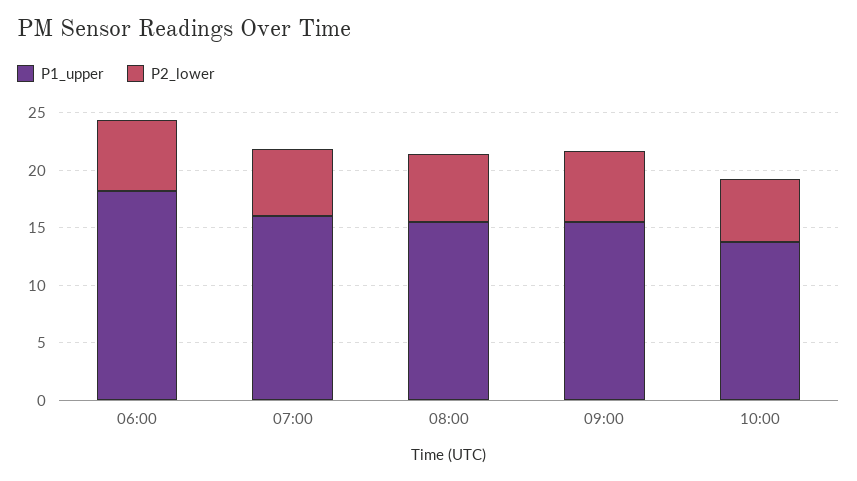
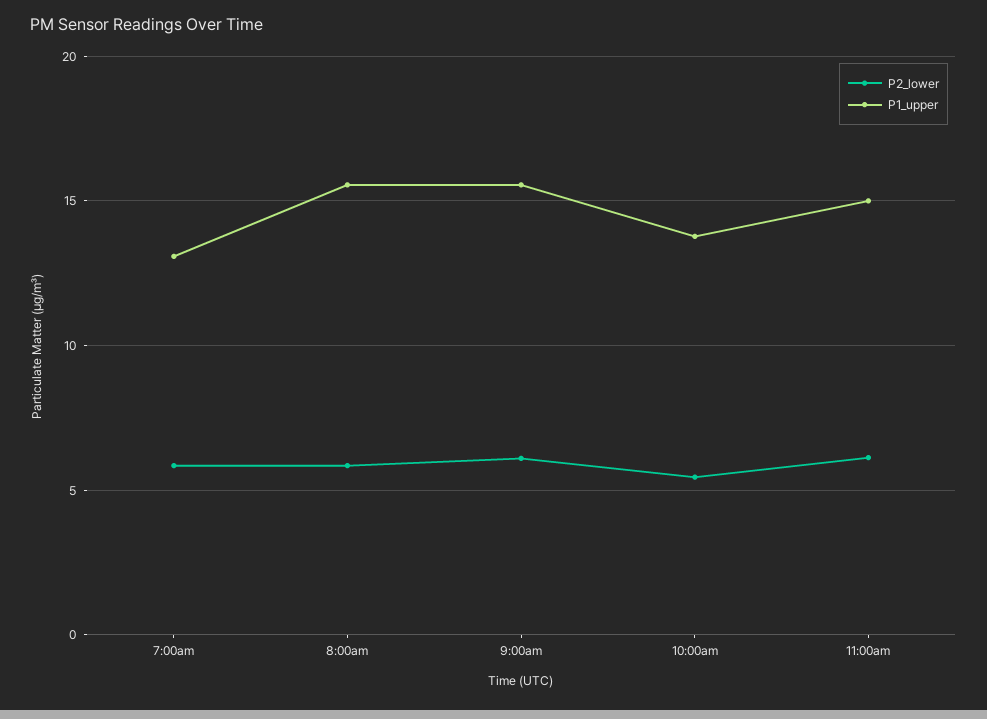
P1_upper, 06:00: 18 -> none
P2_lower, 06:00: 6 -> none
P1_upper, 07:00: 16 -> 13
P2_lower, 11:00am: none -> 6
P1_upper, 11:00am: none -> 15

